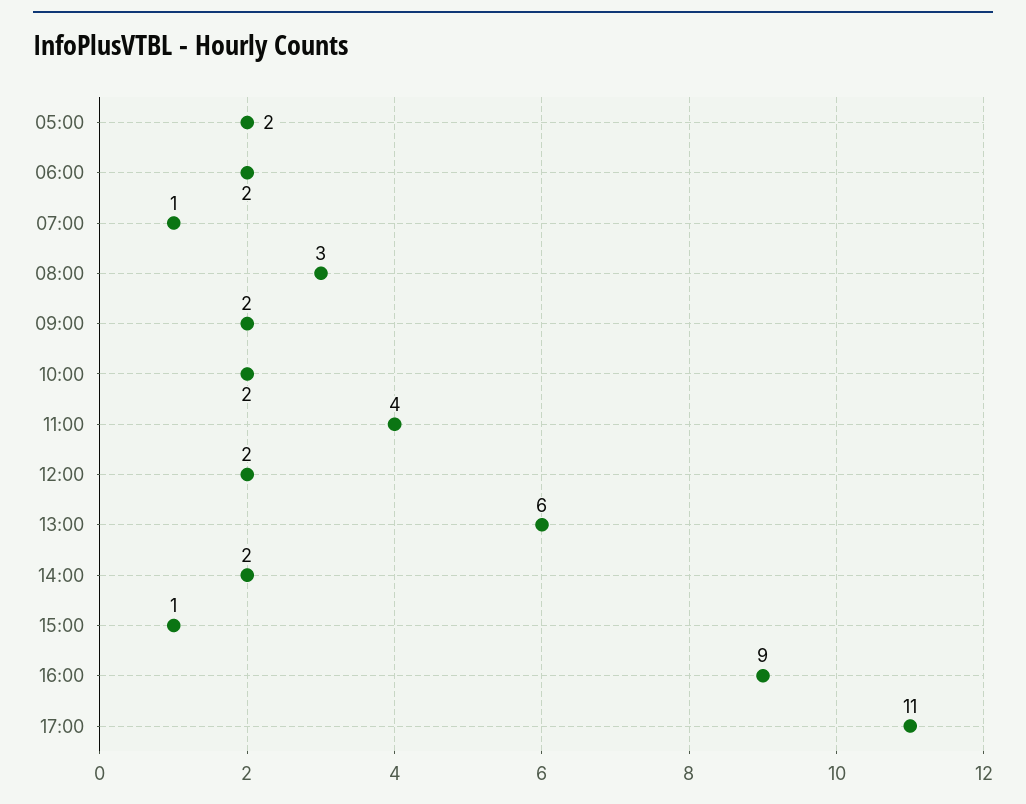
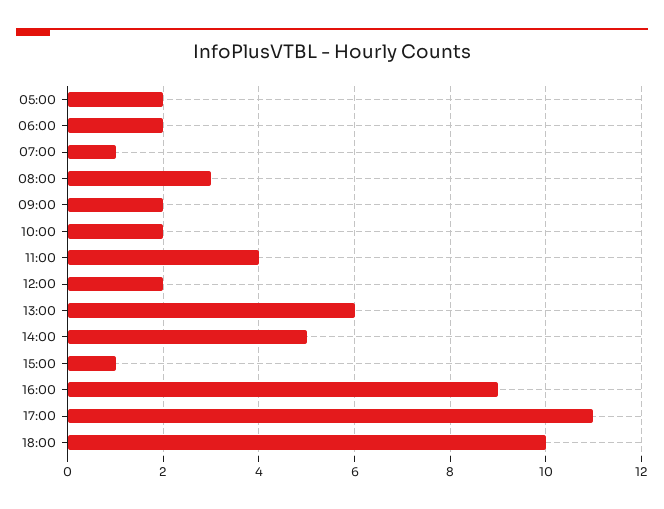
14:00: 2 -> 5
18:00: none -> 10

